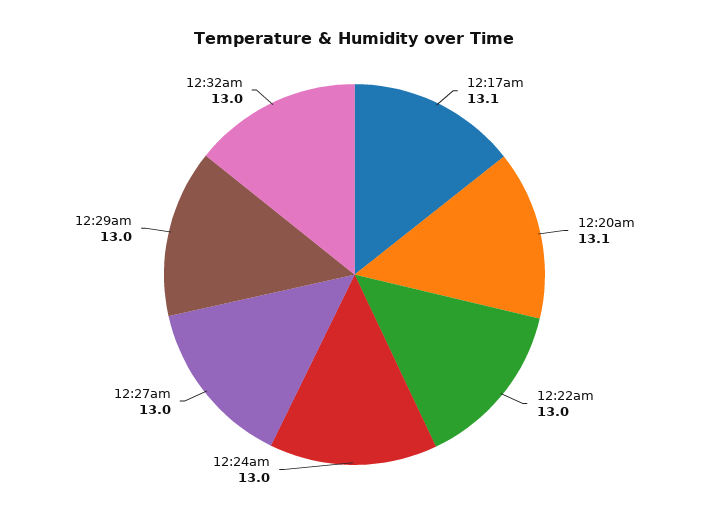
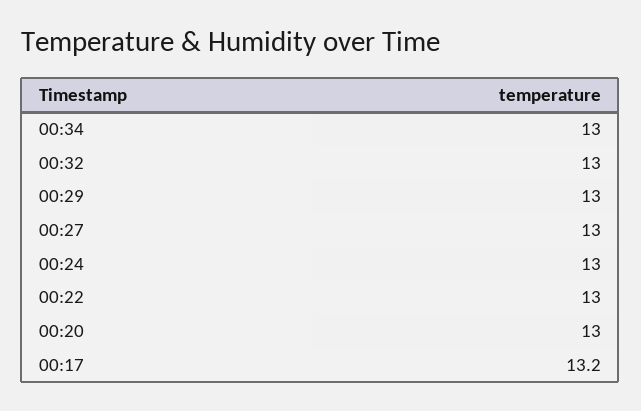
12:17am: 13.1 -> 13.2
12:20am: 13.1 -> 13
00:34: none -> 13

